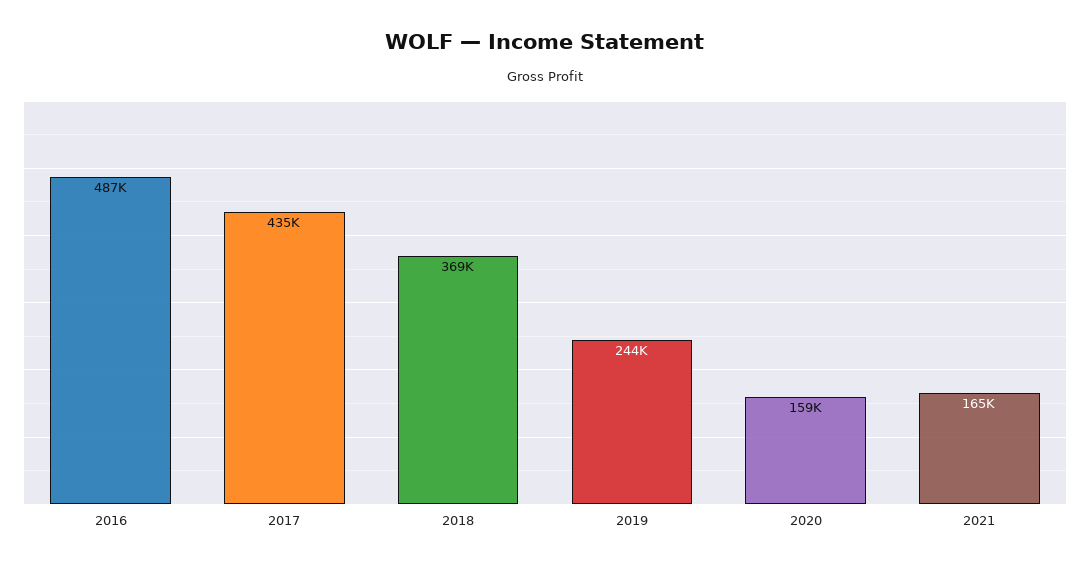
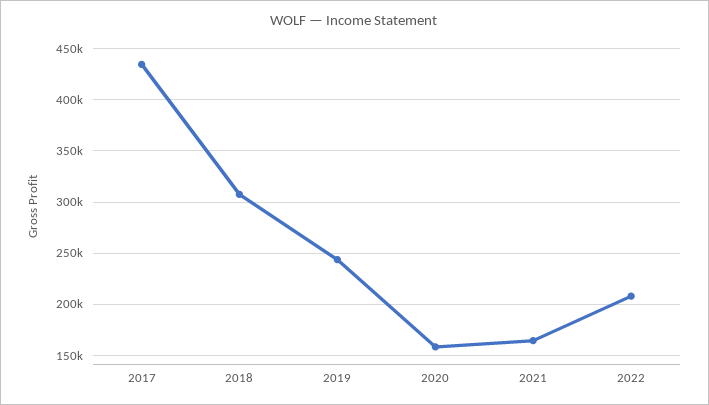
2016: 487000 -> none
2018: 369000 -> 310000
2022: none -> 210000

